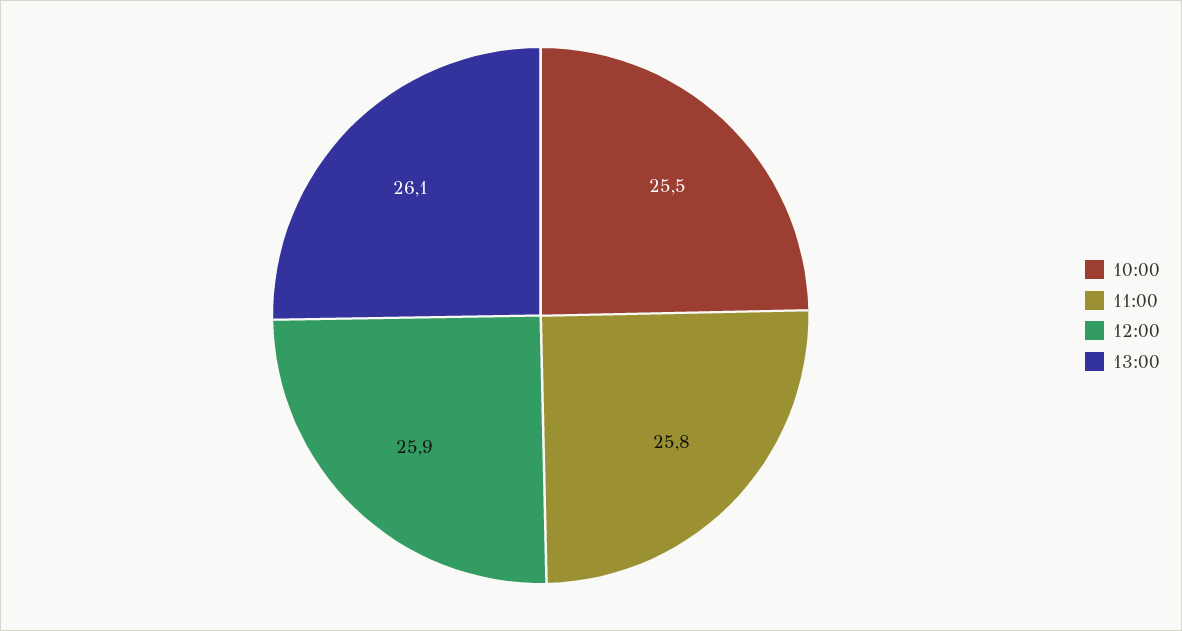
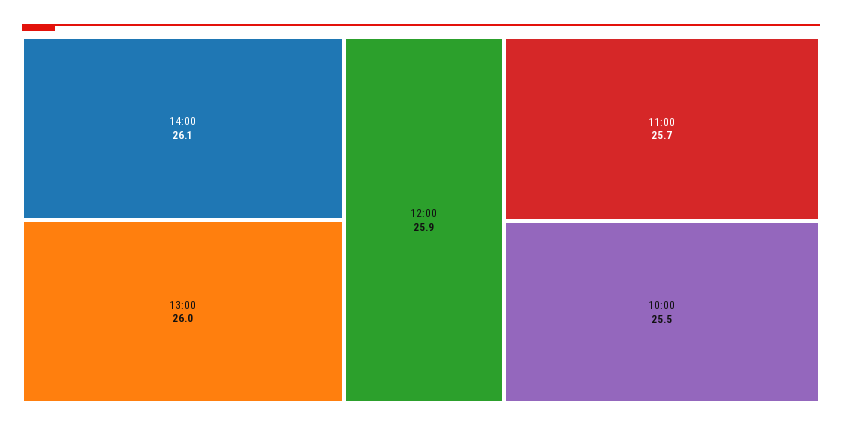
11:00: 25.8 -> 25.7
13:00: 26.1 -> 26
14:00: none -> 26.1

